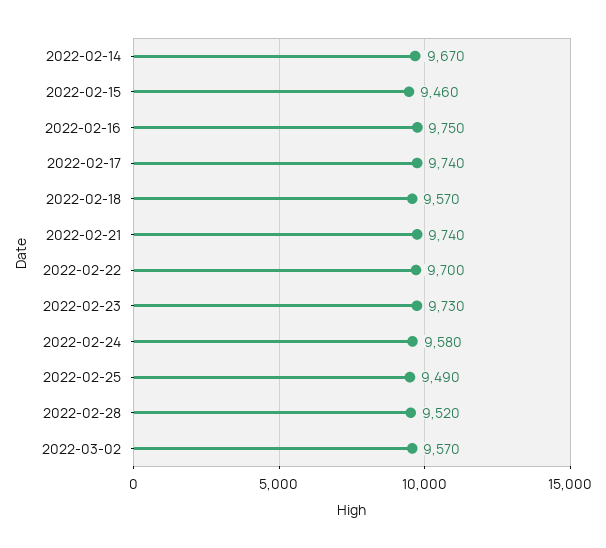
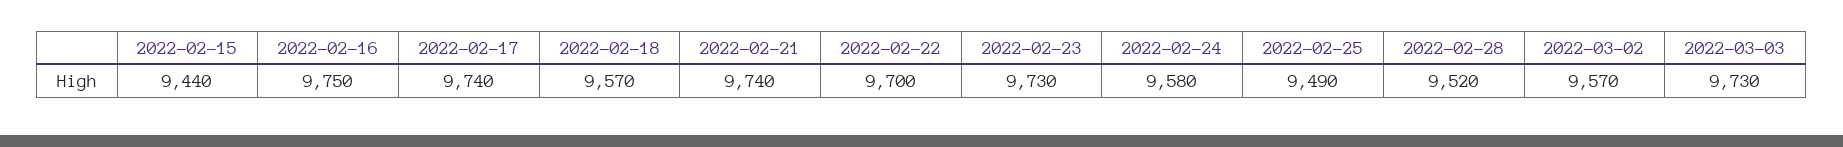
2022-02-14: 9670 -> none
2022-02-15: 9460 -> 9440
2022-03-03: none -> 9730

